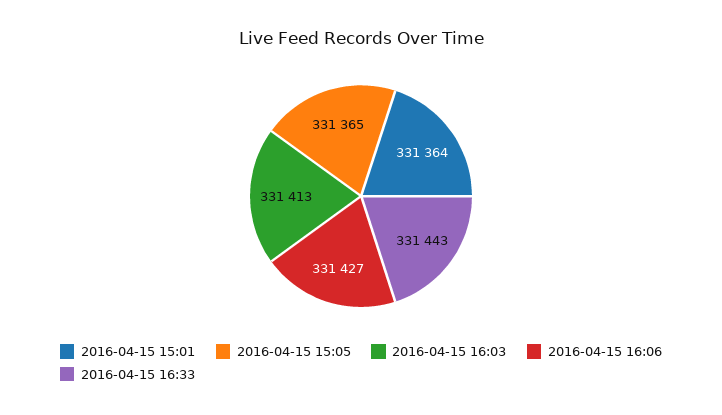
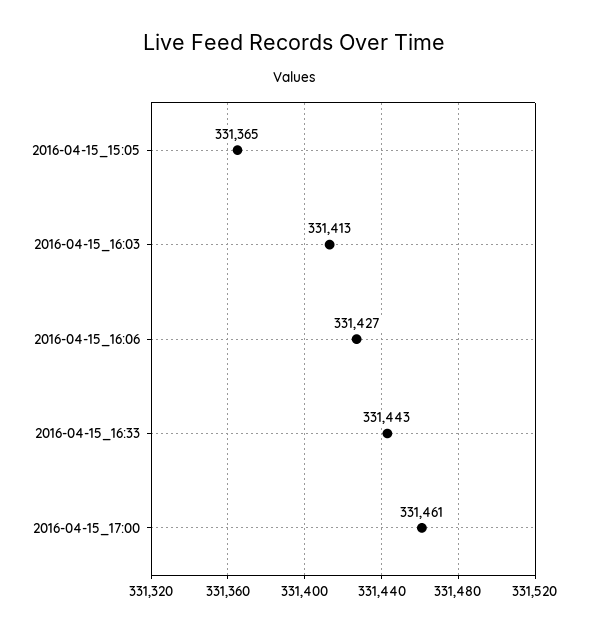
2016-04-15 15:01: 331364 -> none
2016-04-15_17:00: none -> 331461

